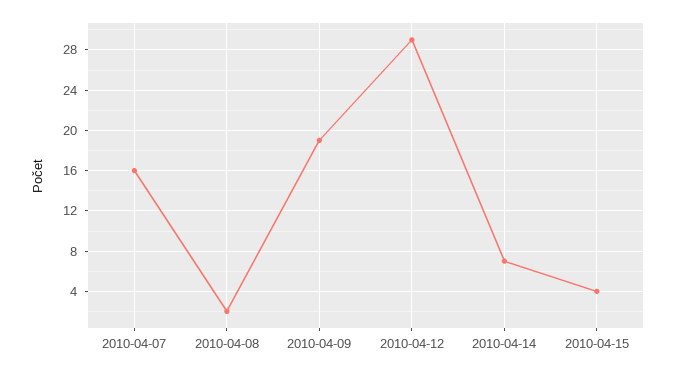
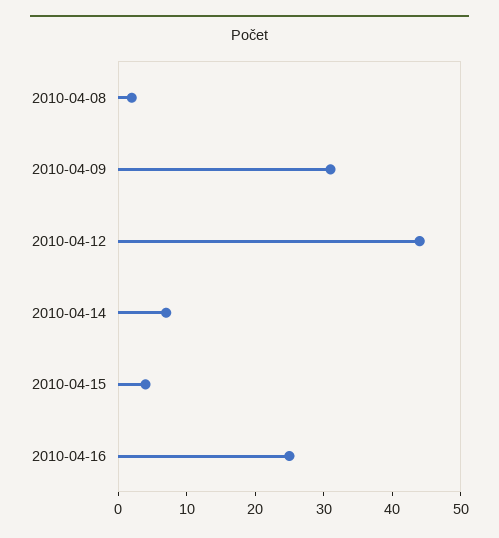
2010-04-07: 16 -> none
2010-04-09: 19 -> 30
2010-04-12: 29 -> 45
2010-04-16: none -> 25

